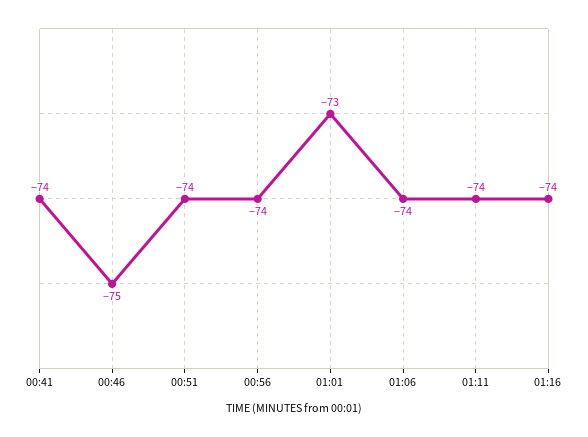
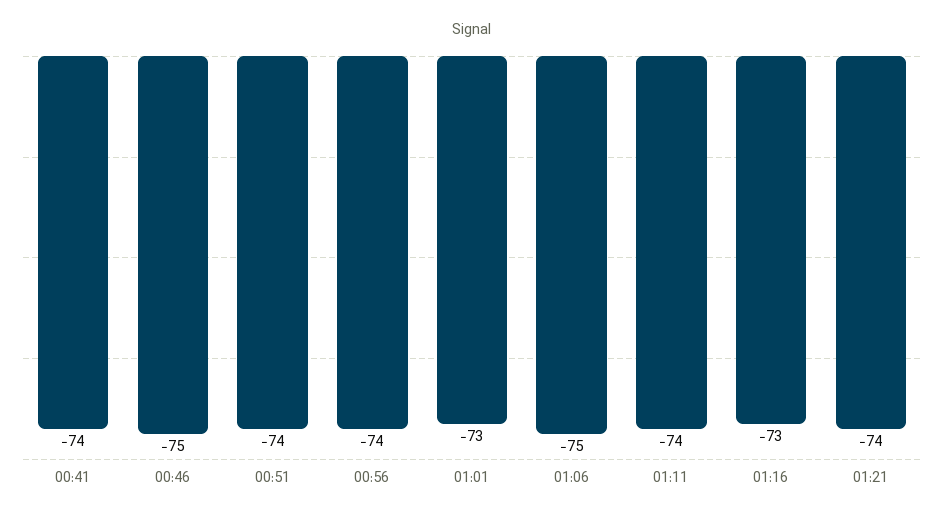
01:06: -74 -> -75
01:16: -74 -> -73
01:21: none -> -74

